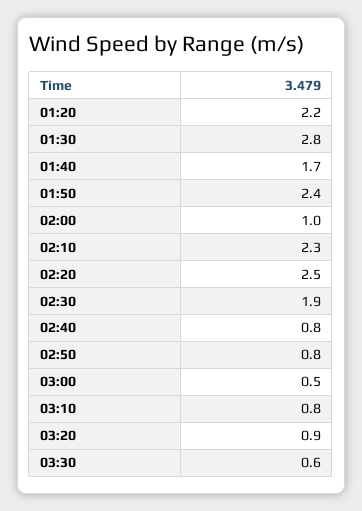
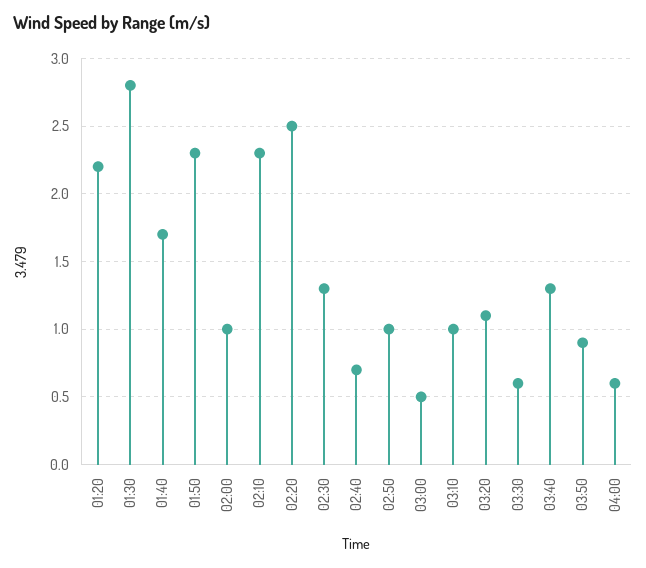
01:50: 2.4 -> 2.3
02:30: 1.9 -> 1.3
02:40: 0.8 -> 0.7
02:50: 0.8 -> 1
03:10: 0.8 -> 1
03:20: 0.9 -> 1.1
03:40: none -> 1.3
03:50: none -> 0.9
04:00: none -> 0.6

